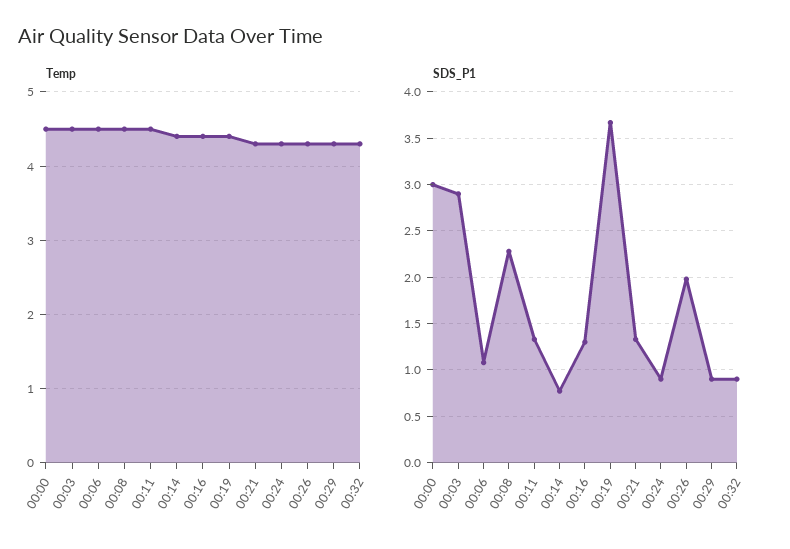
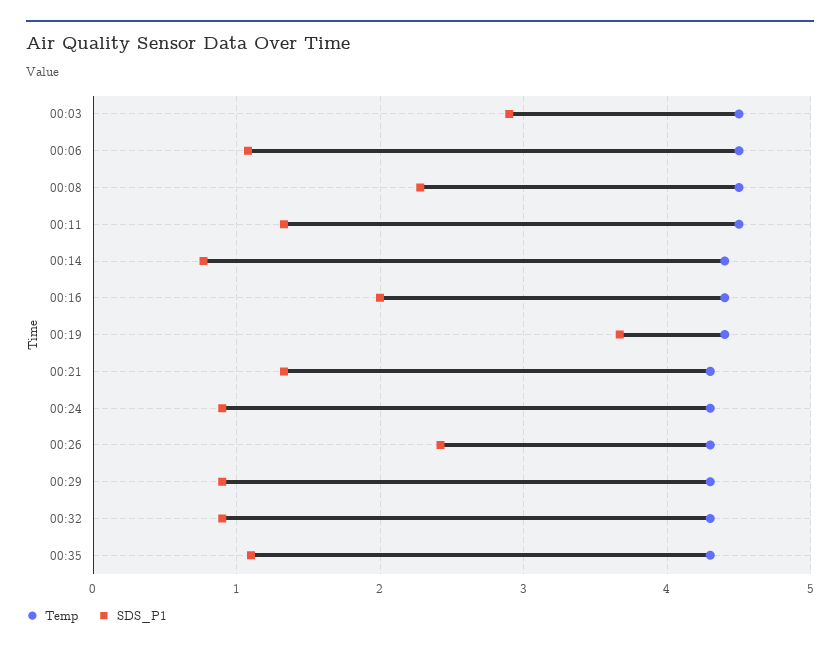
Temp, 00:00: 4.5 -> none
SDS_P1, 00:00: 3 -> none
SDS_P1, 00:16: 1.3 -> 2
SDS_P1, 00:26: 2 -> 2.4
Temp, 00:35: none -> 4.3
SDS_P1, 00:35: none -> 1.1

